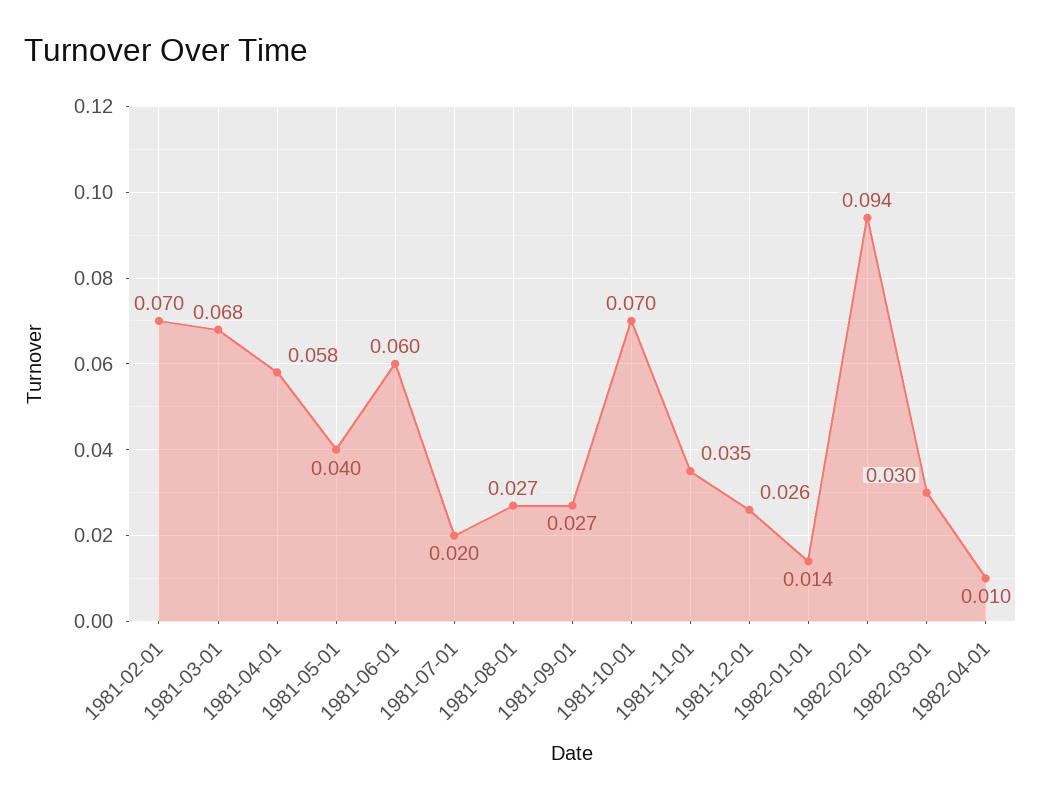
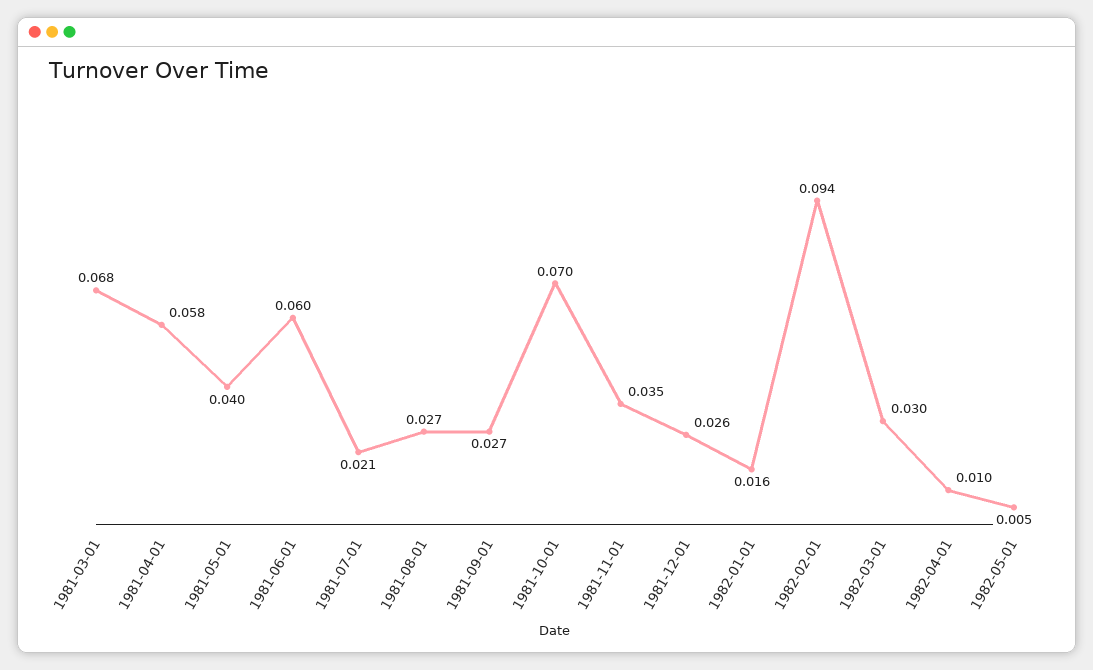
1981-02-01: 0.07 -> none
1981-07-01: 0.02 -> 0.021
1982-01-01: 0.014 -> 0.016
1982-05-01: none -> 0.005

